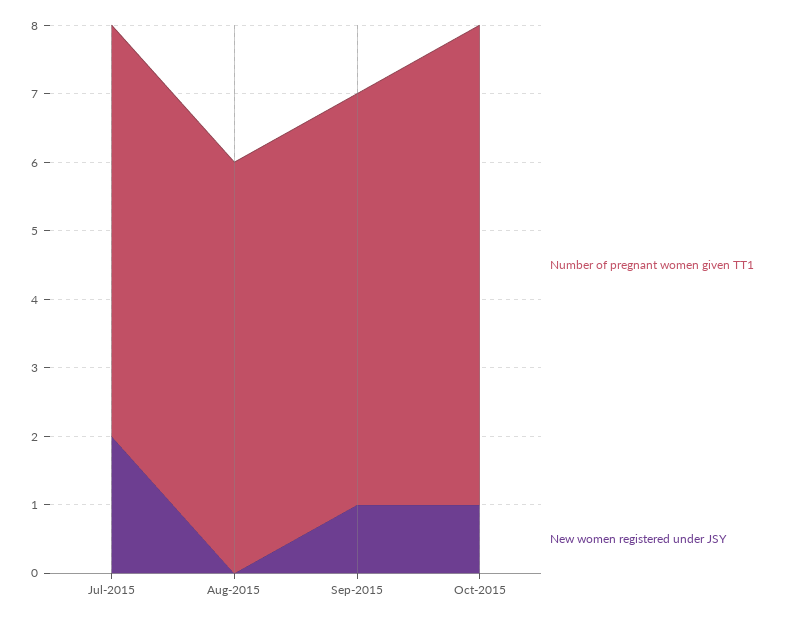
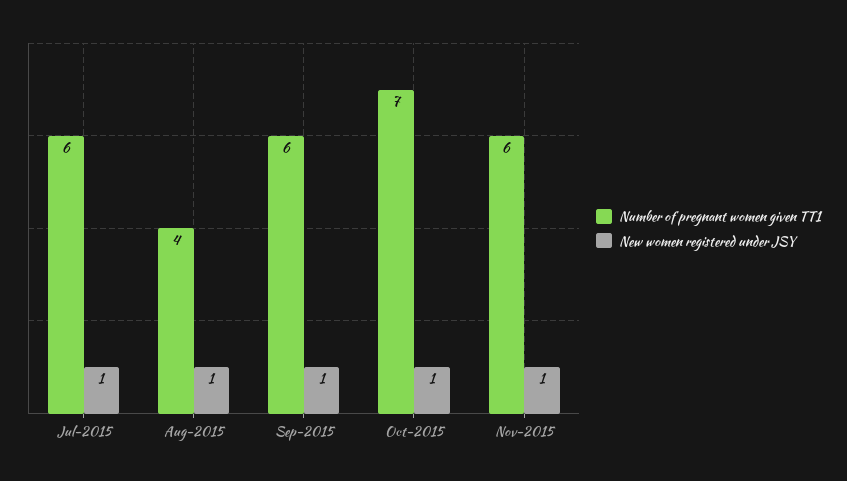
New women registered under JSY, Jul-2015: 2 -> 1
Number of pregnant women given TT1, Aug-2015: 6 -> 4
New women registered under JSY, Aug-2015: 0 -> 1
Number of pregnant women given TT1, Nov-2015: none -> 6
New women registered under JSY, Nov-2015: none -> 1

